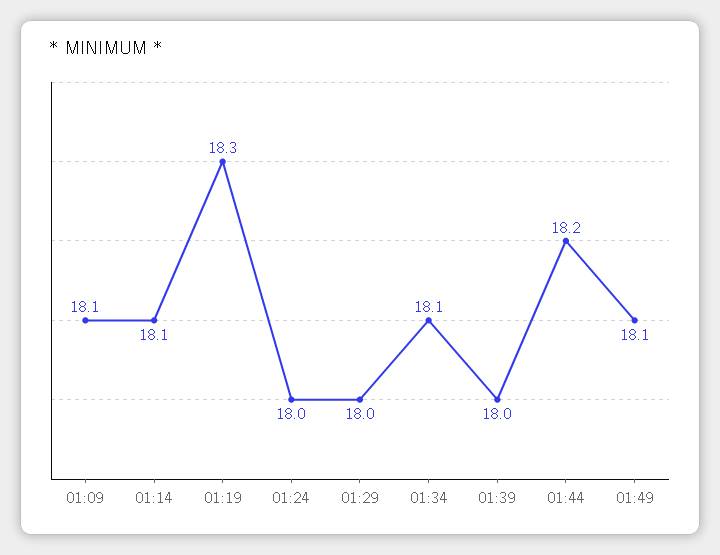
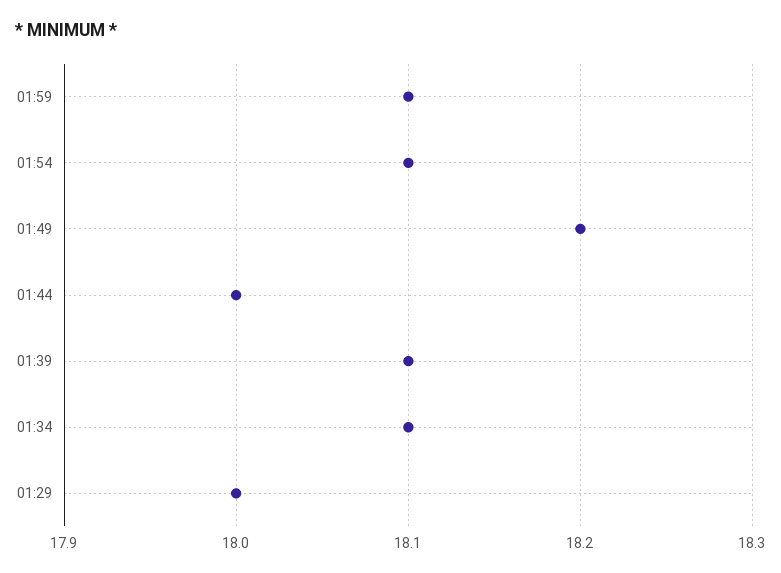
01:09: 18.1 -> none
01:14: 18.1 -> none
01:19: 18.3 -> none
01:24: 18 -> none
01:39: 18 -> 18.1
01:44: 18.2 -> 18
01:49: 18.1 -> 18.2
01:59: none -> 18.1
01:54: none -> 18.1

